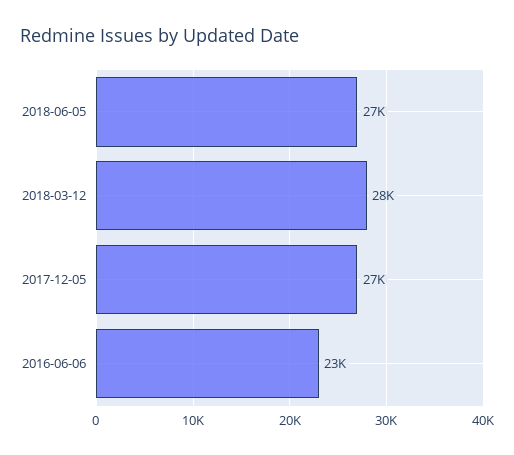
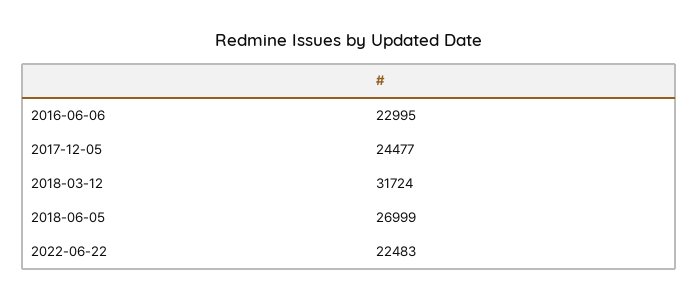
2018-03-12: 28000 -> 31724
2017-12-05: 27000 -> 24477
2022-06-22: none -> 22483

